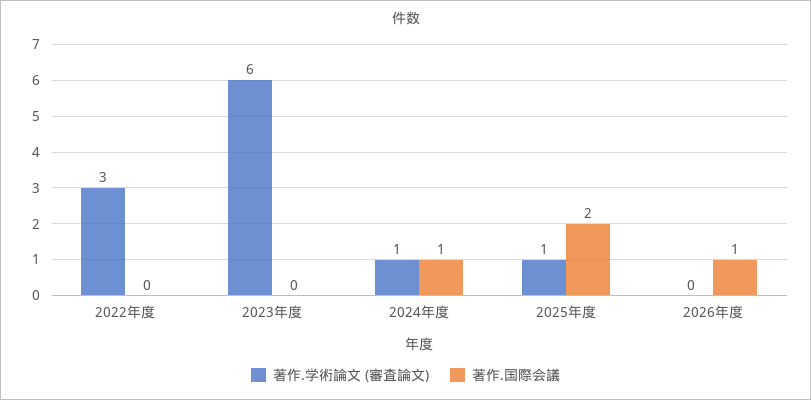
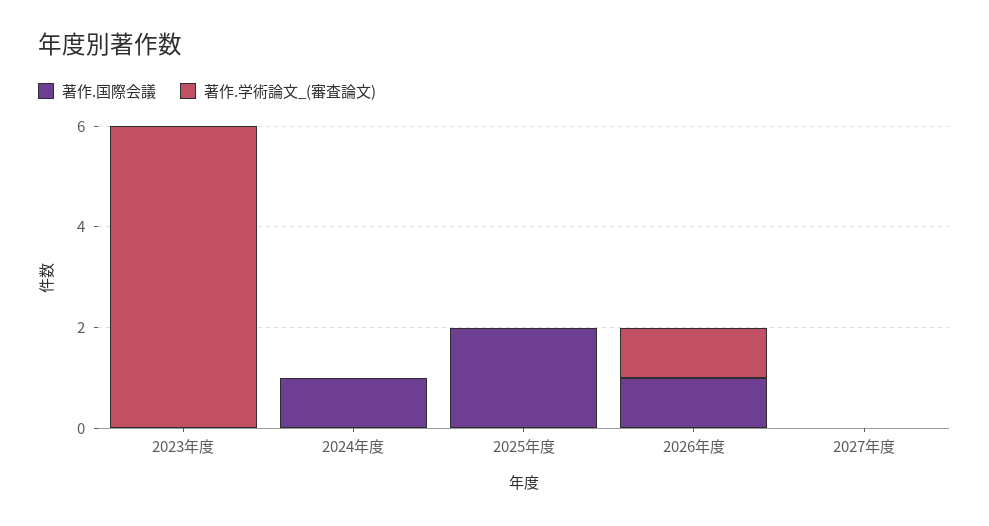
著作.学術論文 (審査論文), 2022年度: 3 -> none
著作.国際会議, 2022年度: 0 -> none
著作.学術論文 (審査論文), 2024年度: 1 -> 0
著作.学術論文 (審査論文), 2025年度: 1 -> 0
著作.学術論文 (審査論文), 2026年度: 0 -> 1
著作.国際会議, 2027年度: none -> 0
著作.学術論文 (審査論文), 2027年度: none -> 0

